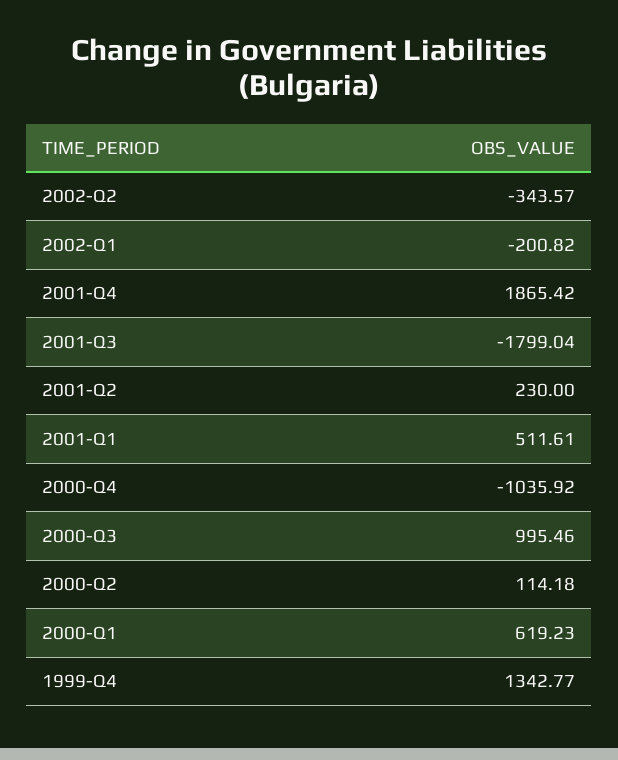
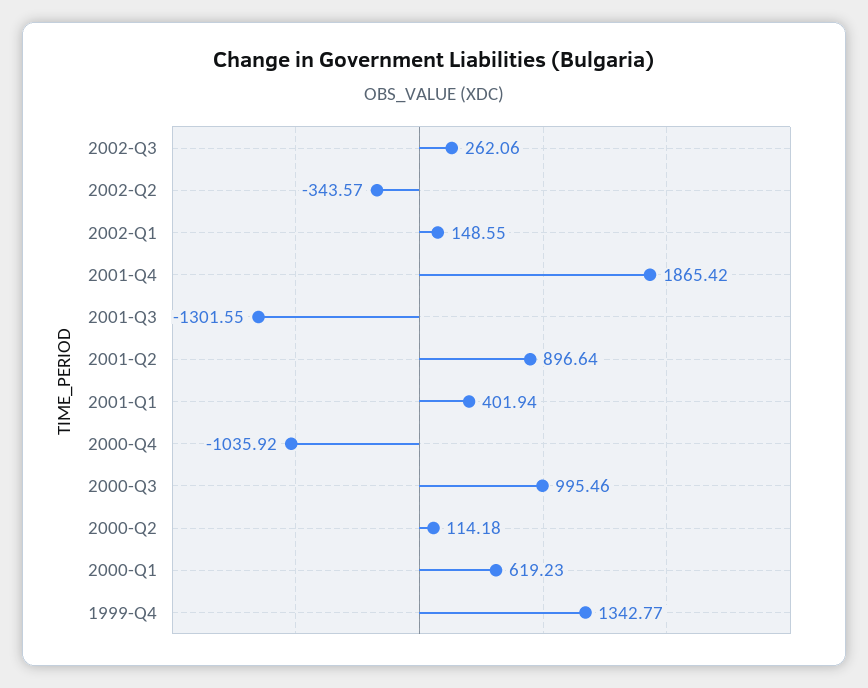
2002-Q1: -200.82 -> 148.55
2001-Q3: -1799.04 -> -1301.55
2001-Q2: 230 -> 896.64
2001-Q1: 511.61 -> 401.94
2002-Q3: none -> 262.06

